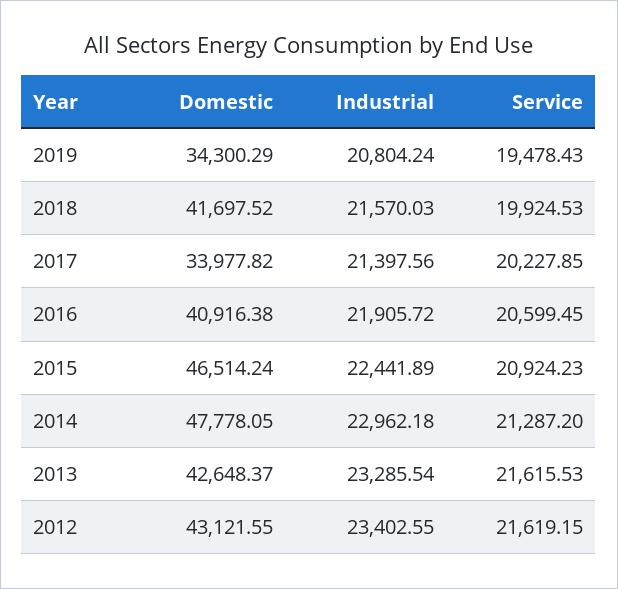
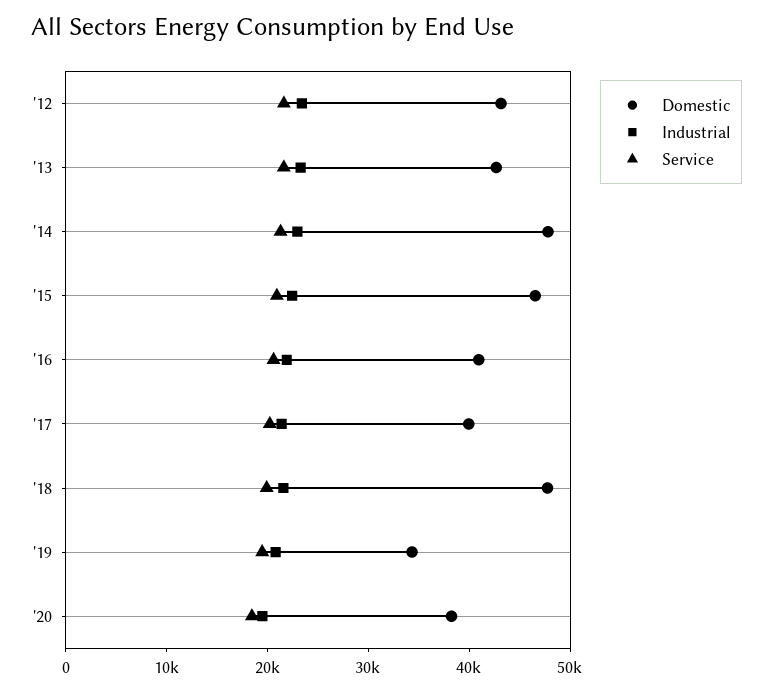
Domestic, 2018: 41697.52 -> 48000
Domestic, 2017: 33977.82 -> 40000
Domestic, '20: none -> 38000
Industrial, '20: none -> 20000
Service, '20: none -> 18000

